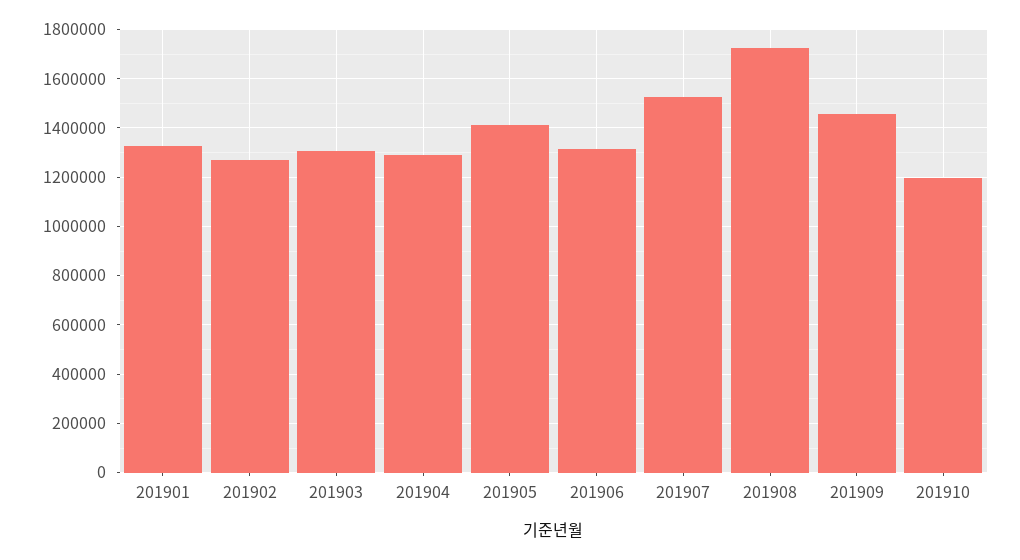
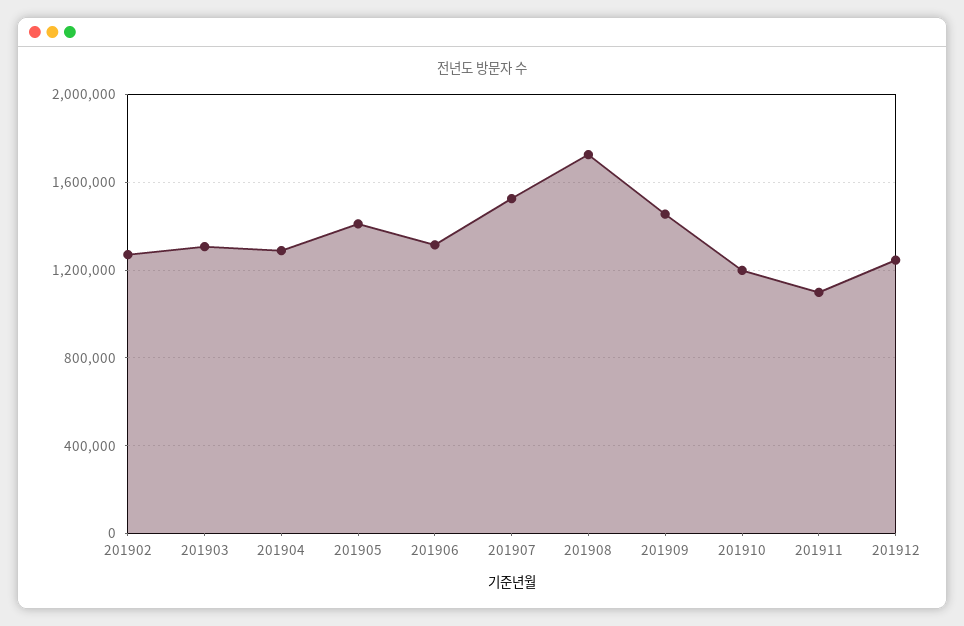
201901: 1325000 -> none
201911: none -> 1100000
201912: none -> 1250000

